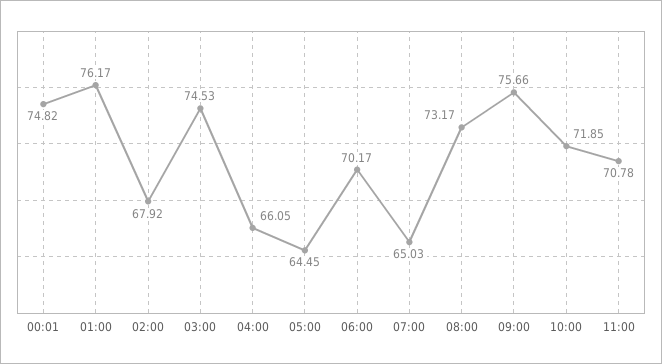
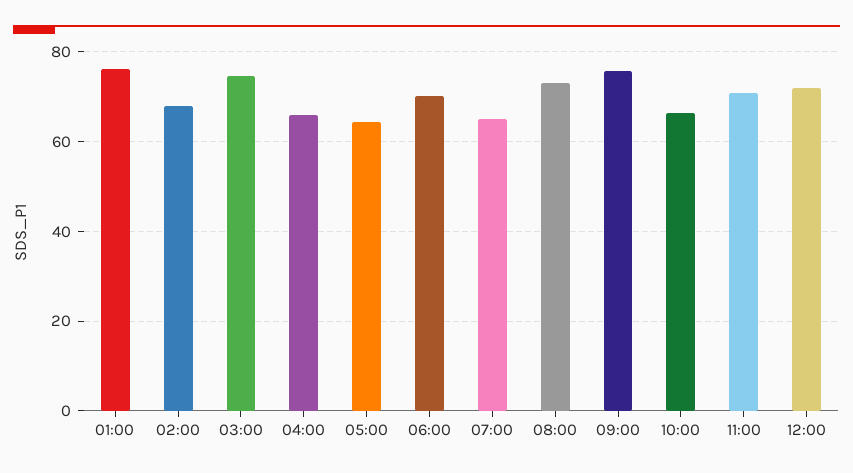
00:01: 74.82 -> none
10:00: 71.85 -> 66
12:00: none -> 72

